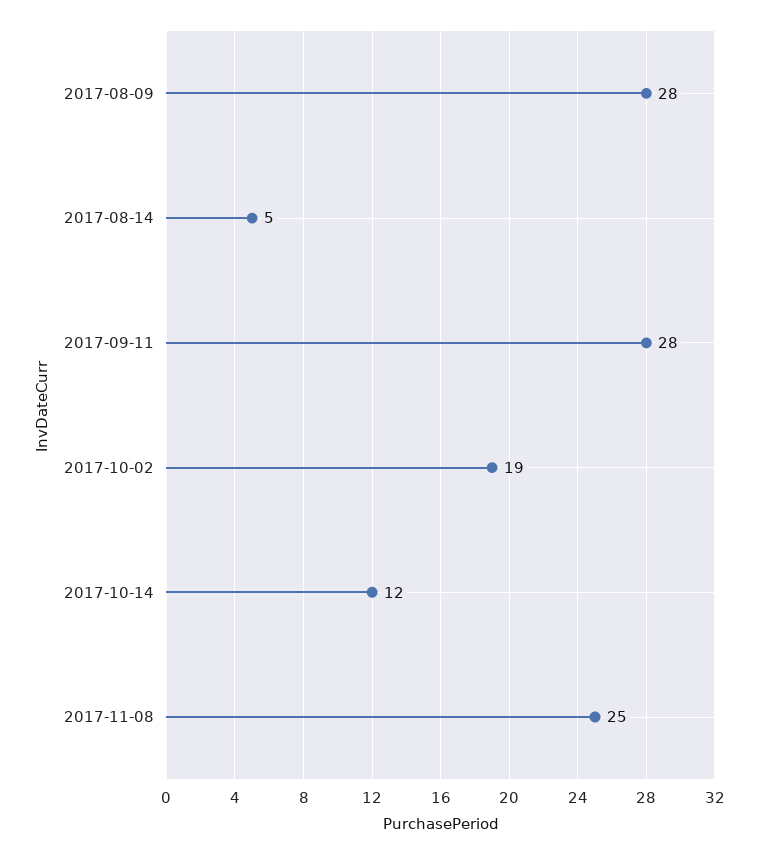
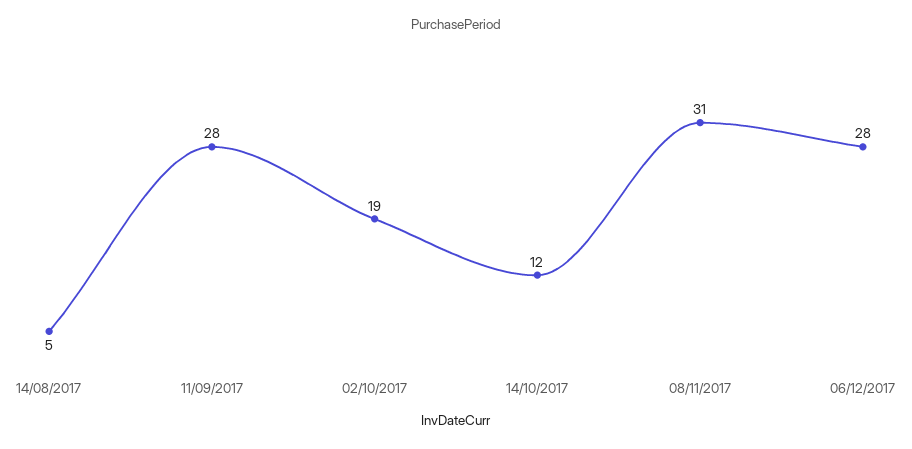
2017-08-09: 28 -> none
2017-11-08: 25 -> 31
06/12/2017: none -> 28

